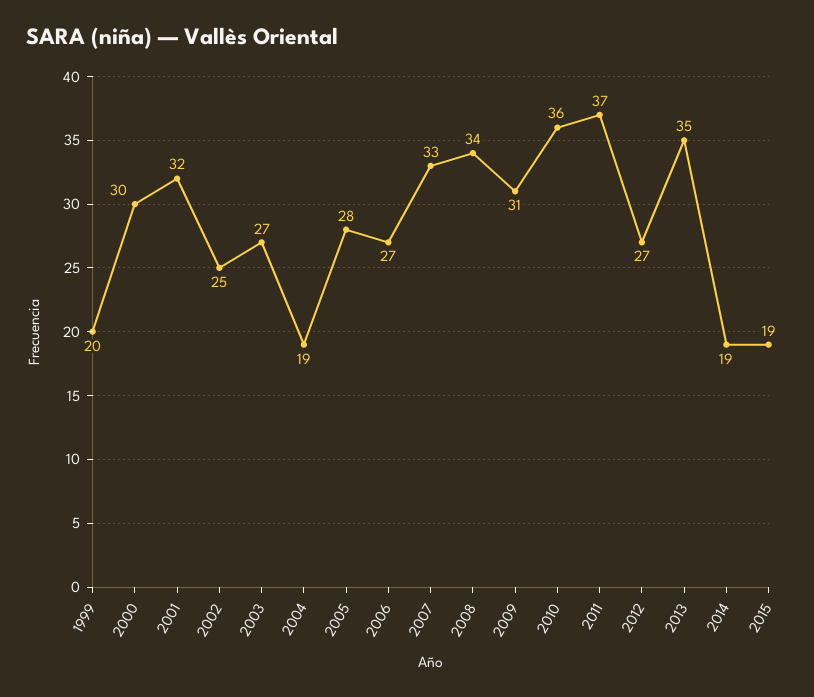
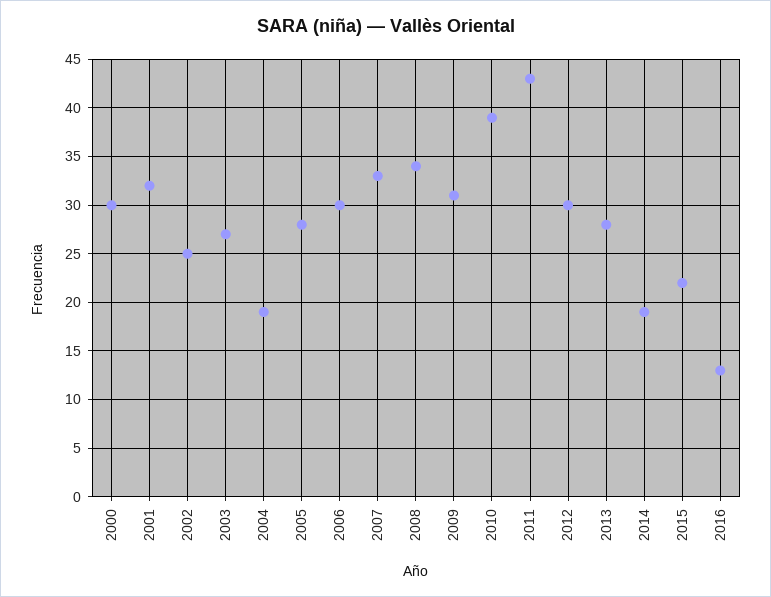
1999: 20 -> none
2006: 27 -> 30
2010: 36 -> 39
2011: 37 -> 43
2012: 27 -> 30
2013: 35 -> 28
2015: 19 -> 22
2016: none -> 13

